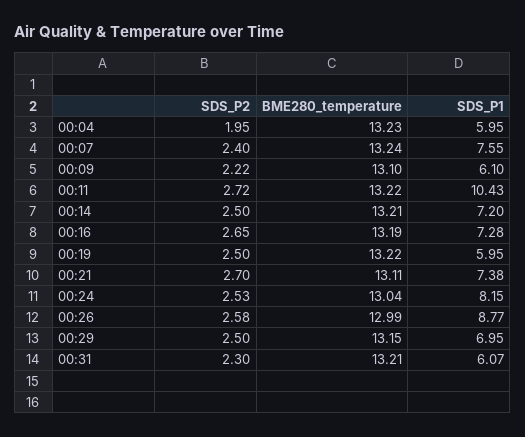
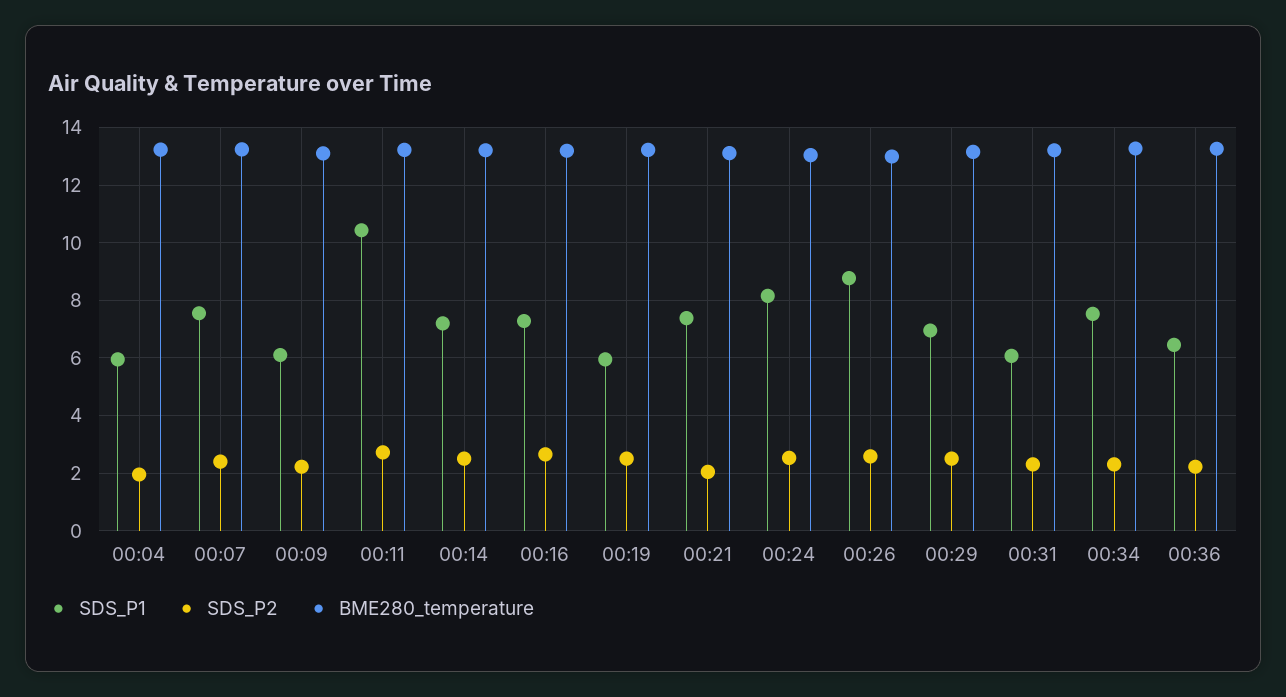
SDS_P2, 00:21: 2.7 -> 2
SDS_P1, 00:34: none -> 7.5
SDS_P2, 00:34: none -> 2.25
BME280_temperature, 00:34: none -> 13.25
SDS_P1, 00:36: none -> 6.5
SDS_P2, 00:36: none -> 2.25
BME280_temperature, 00:36: none -> 13.25

